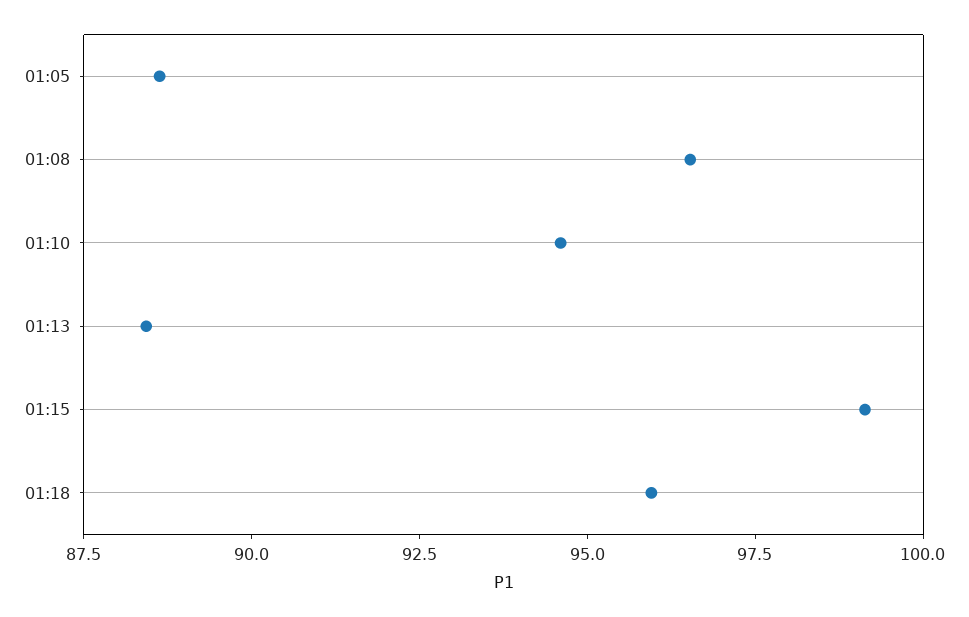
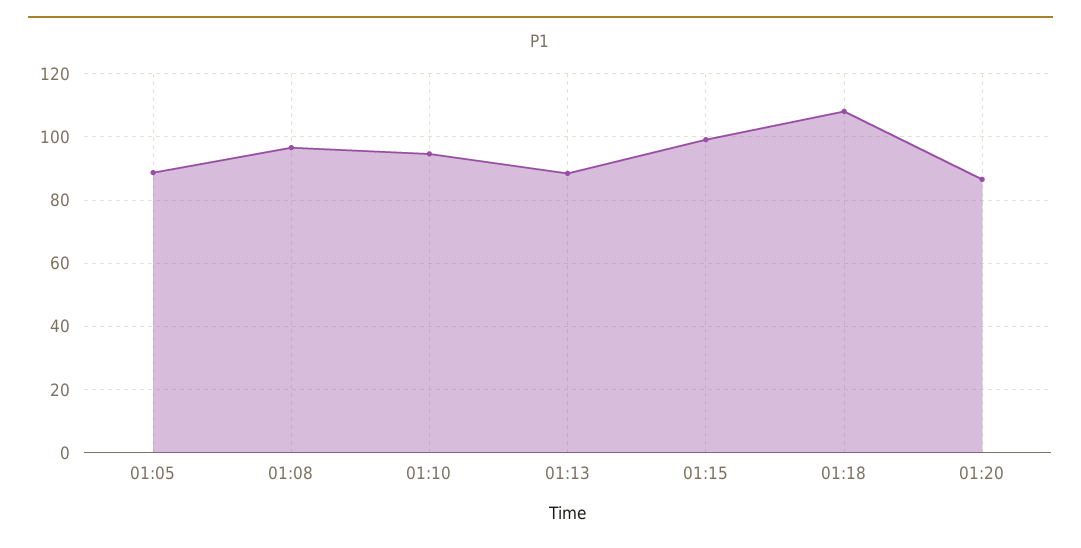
01:18: 96 -> 108
01:20: none -> 86

